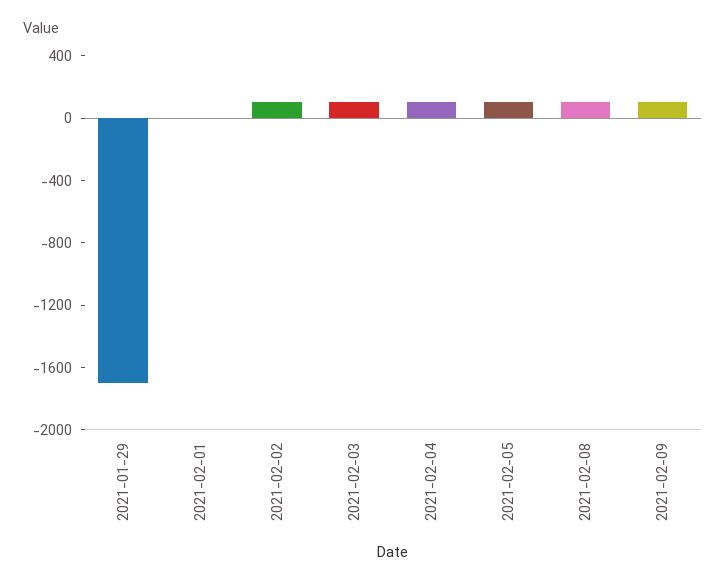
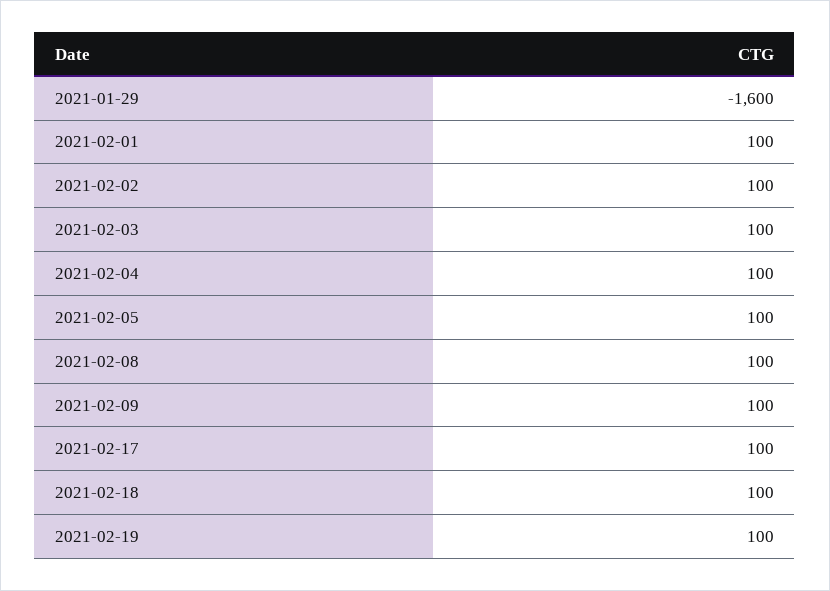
2021-01-29: -1700 -> -1600
2021-02-01: 0 -> 100
2021-02-17: none -> 100
2021-02-18: none -> 100
2021-02-19: none -> 100

